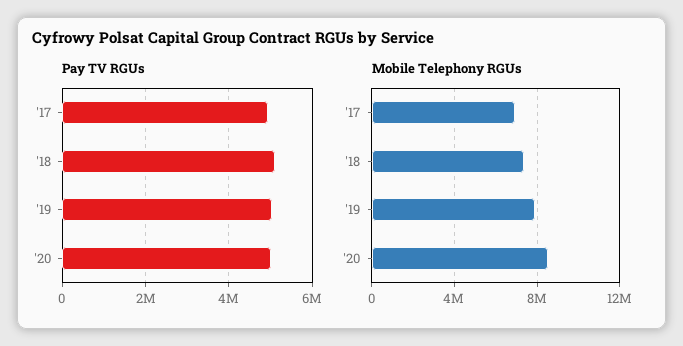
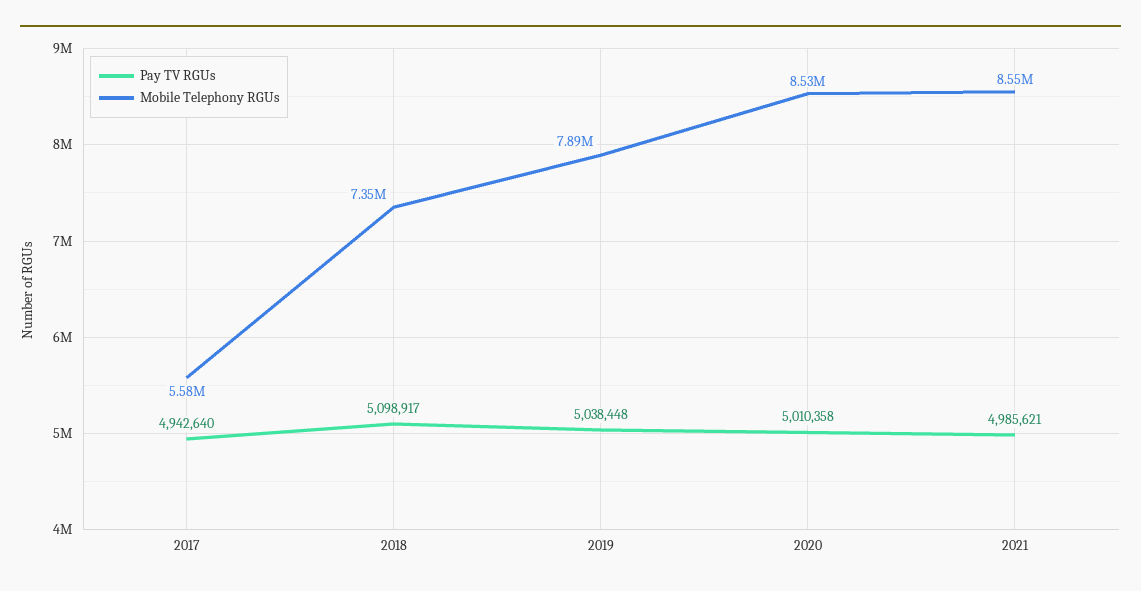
Mobile Telephony RGUs, '17: 7000000 -> 5580000
Pay TV RGUs, 2021: none -> 4985621
Mobile Telephony RGUs, 2021: none -> 8550000

